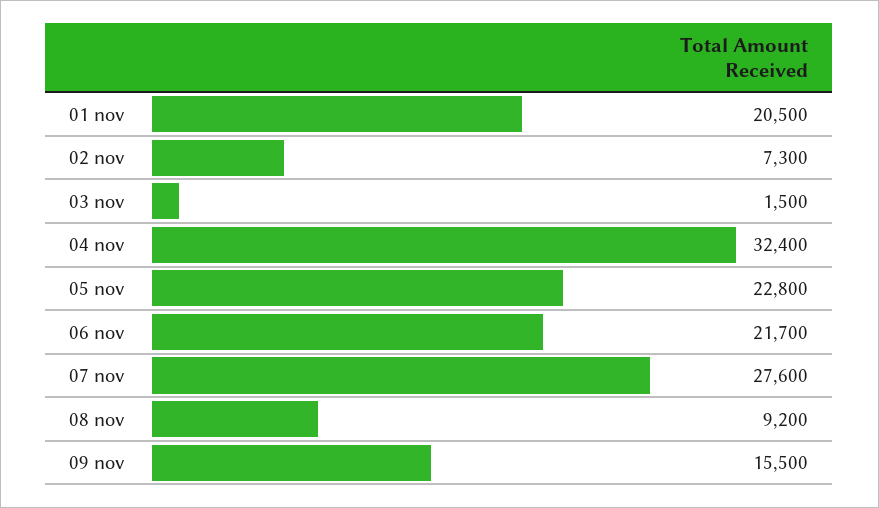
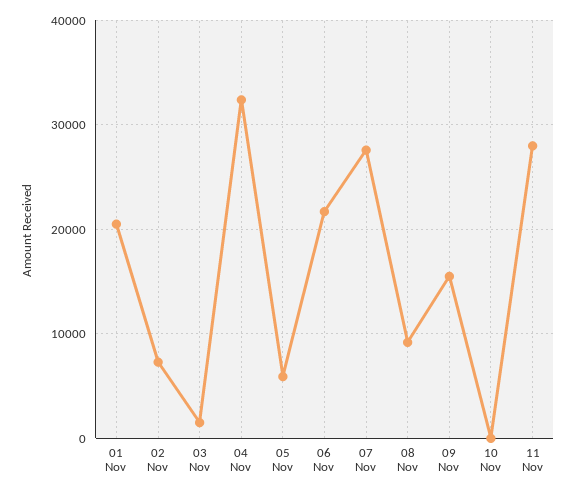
05 nov: 22800 -> 6000
10 Nov: none -> 0
11 Nov: none -> 28000

